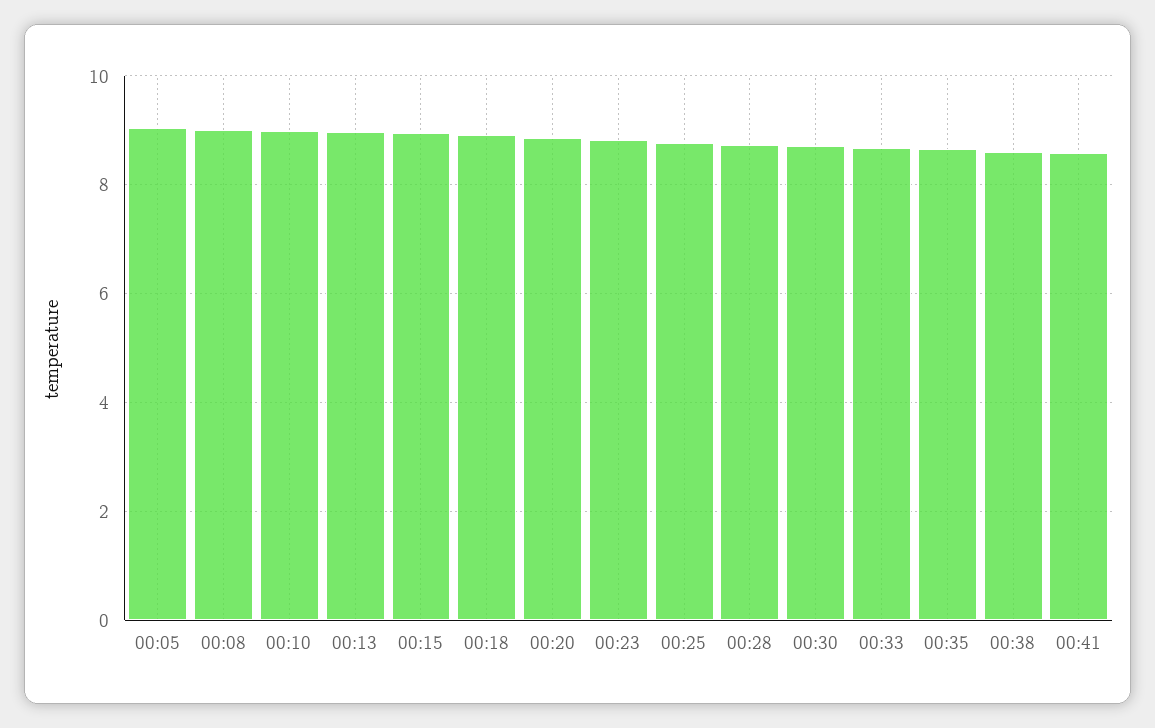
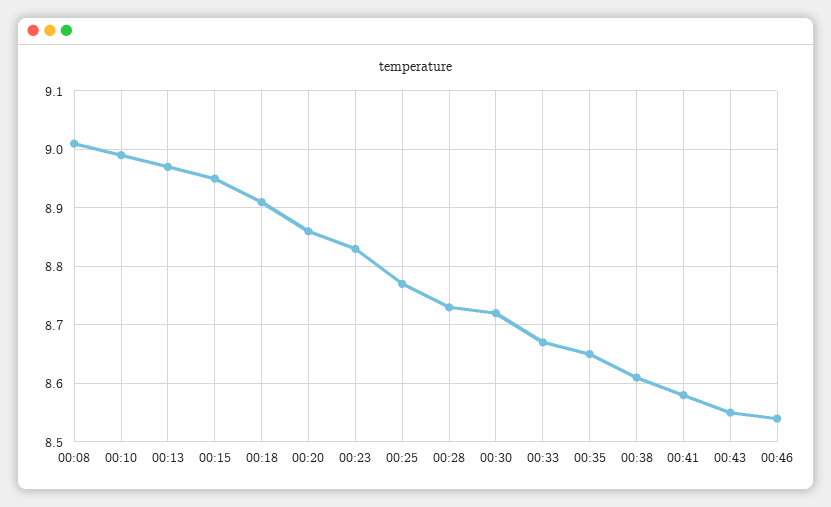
00:05: 9 -> none
00:43: none -> 8.55
00:46: none -> 8.55

